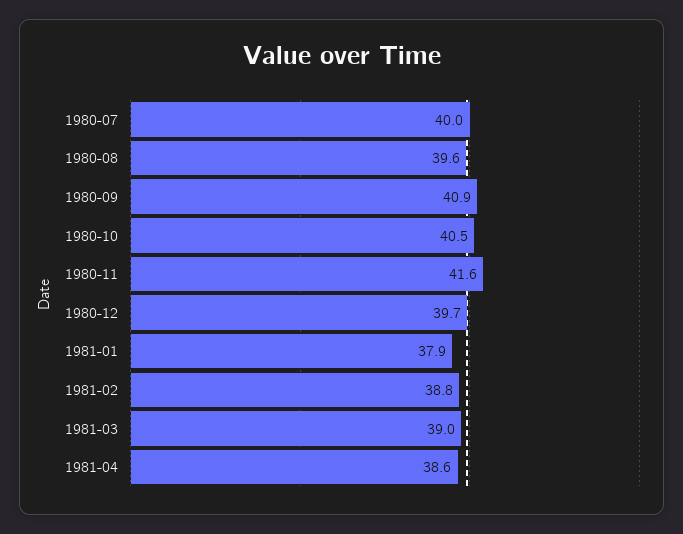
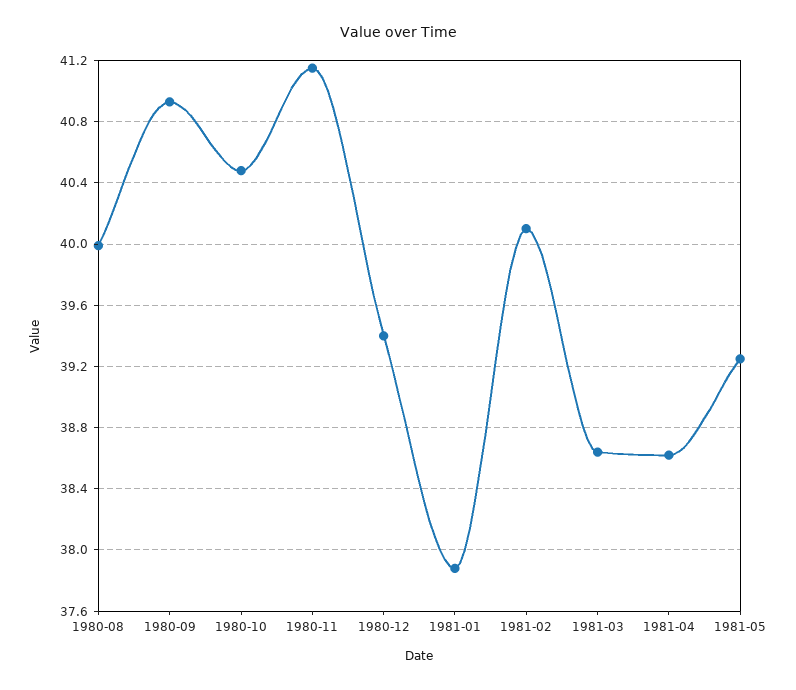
1980-07: 40 -> none
1980-08: 39.6 -> 40
1980-11: 41.6 -> 41.15
1980-12: 39.7 -> 39.4
1981-02: 38.8 -> 40.1
1981-03: 39 -> 38.65
1981-05: none -> 39.25

